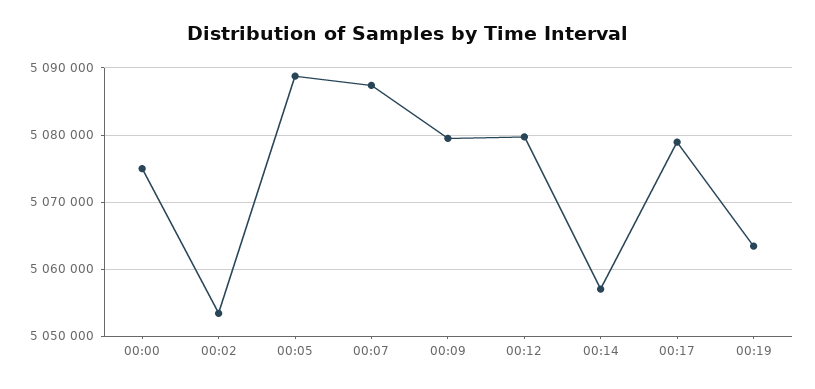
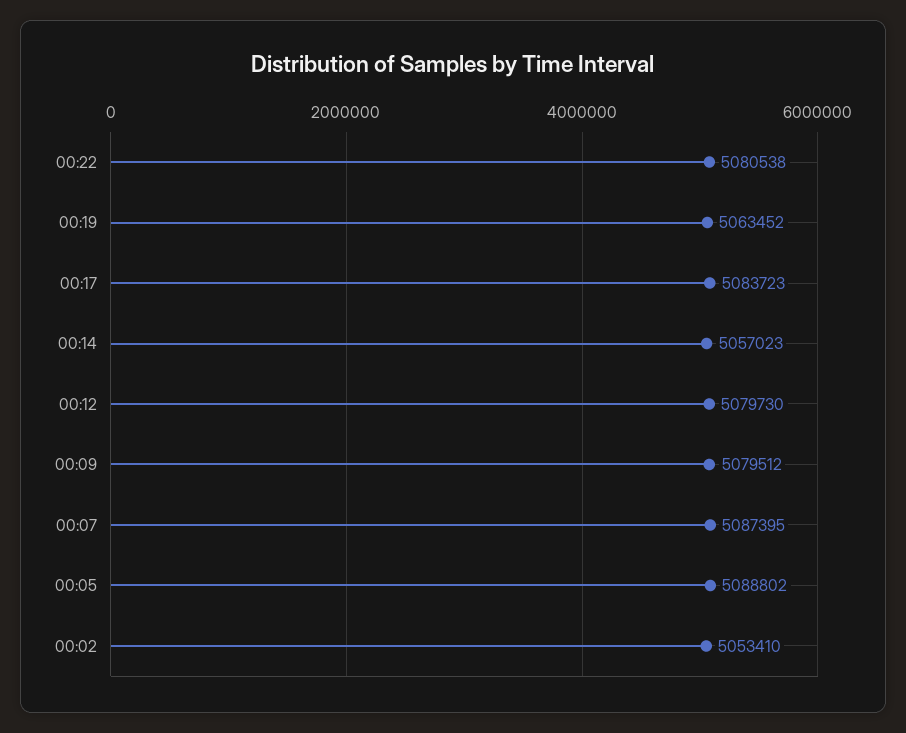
00:00: 5075000 -> none
00:17: 5079000 -> 5083723
00:22: none -> 5080538

